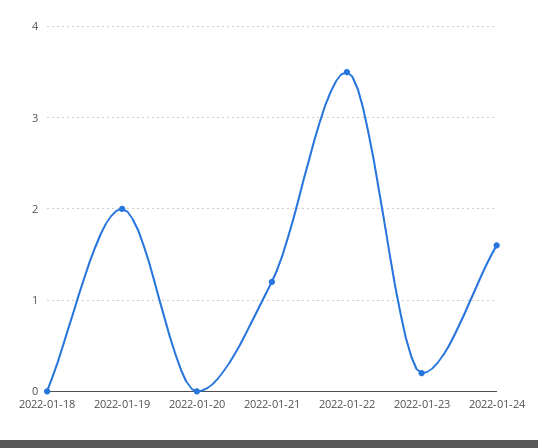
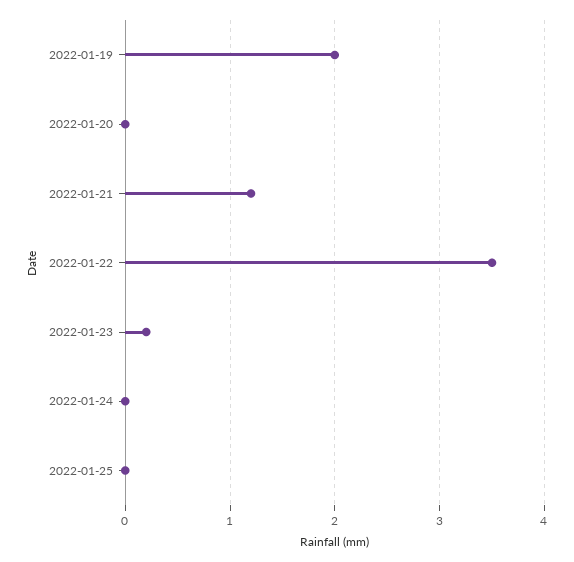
2022-01-18: 0 -> none
2022-01-24: 1.6 -> 0
2022-01-25: none -> 0

